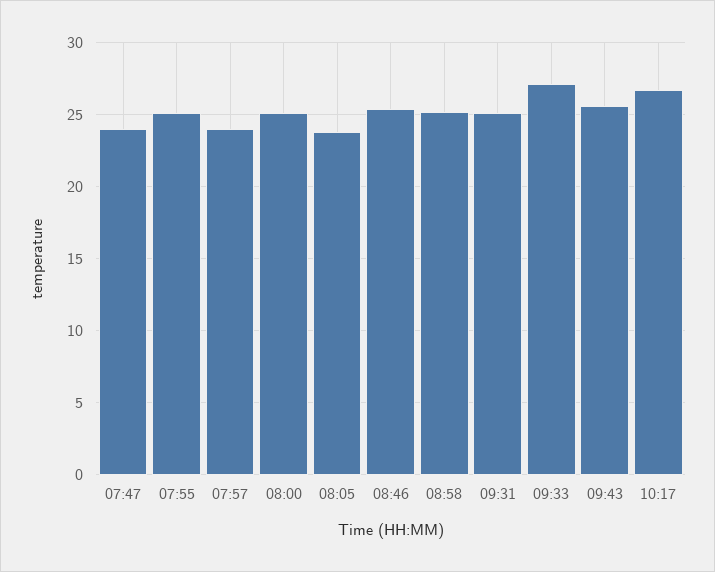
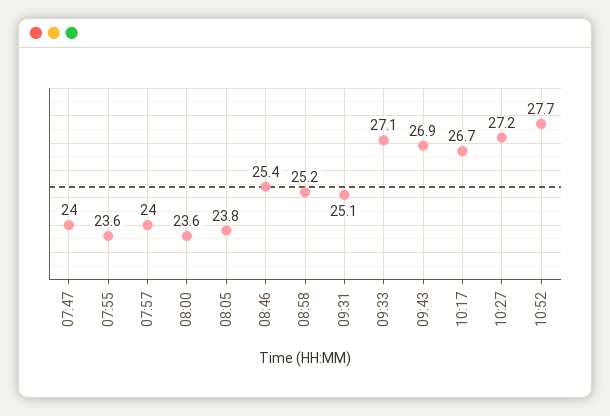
07:55: 25 -> 23.6
08:00: 25 -> 23.6
09:43: 25.5 -> 26.9
10:27: none -> 27.2
10:52: none -> 27.7

